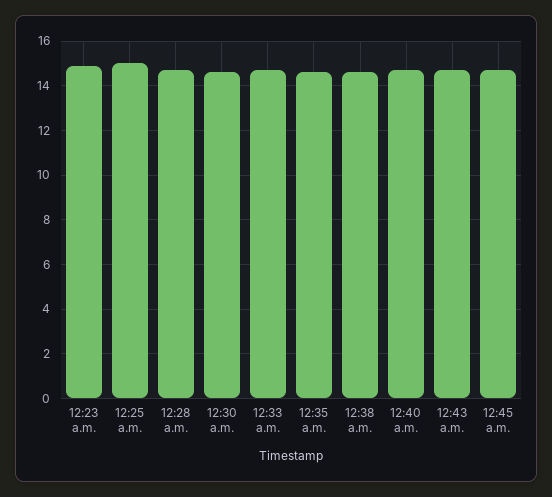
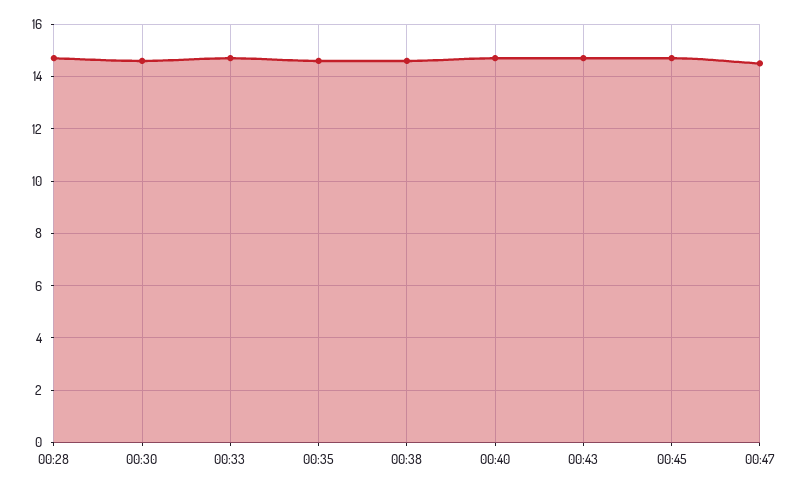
12:23 a.m.: 15 -> none
12:25 a.m.: 15 -> none
00:47: none -> 14.5

